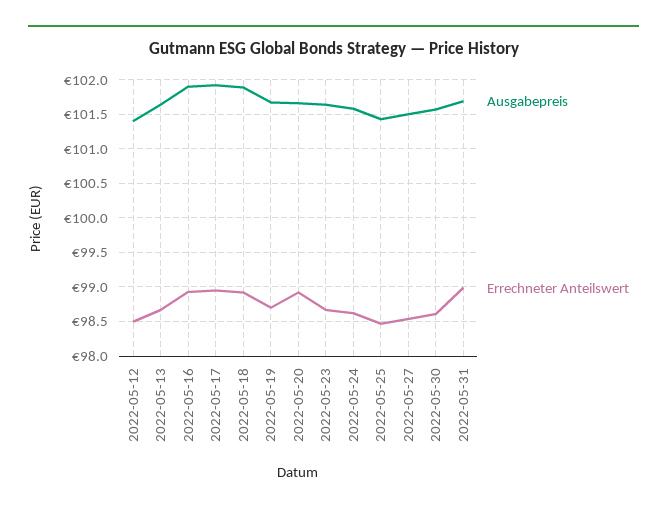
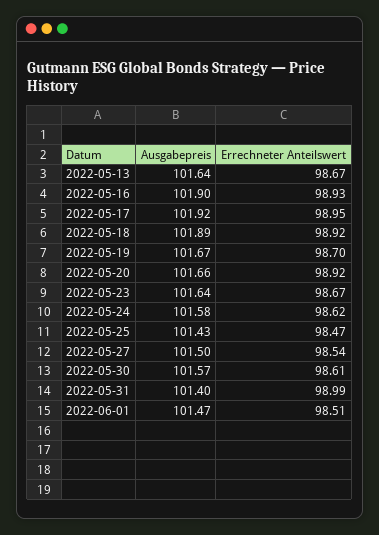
Ausgabepreis, 2022-05-12: 101.4 -> none
Errechneter Anteilswert, 2022-05-12: 98.5 -> none
Ausgabepreis, 2022-05-31: 101.7 -> 101.4
Ausgabepreis, 2022-06-01: none -> 101.47
Errechneter Anteilswert, 2022-06-01: none -> 98.51

